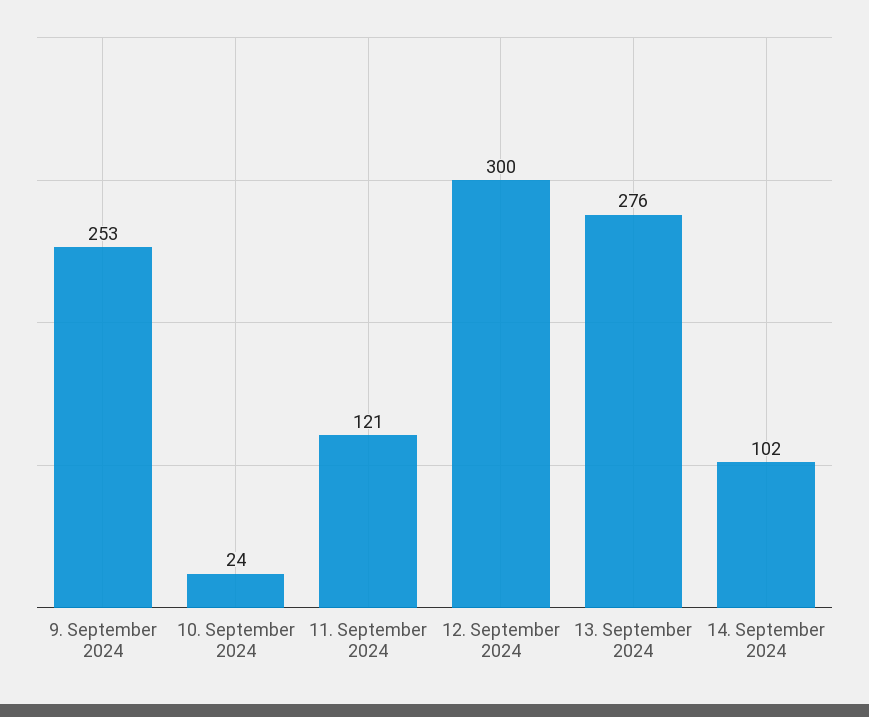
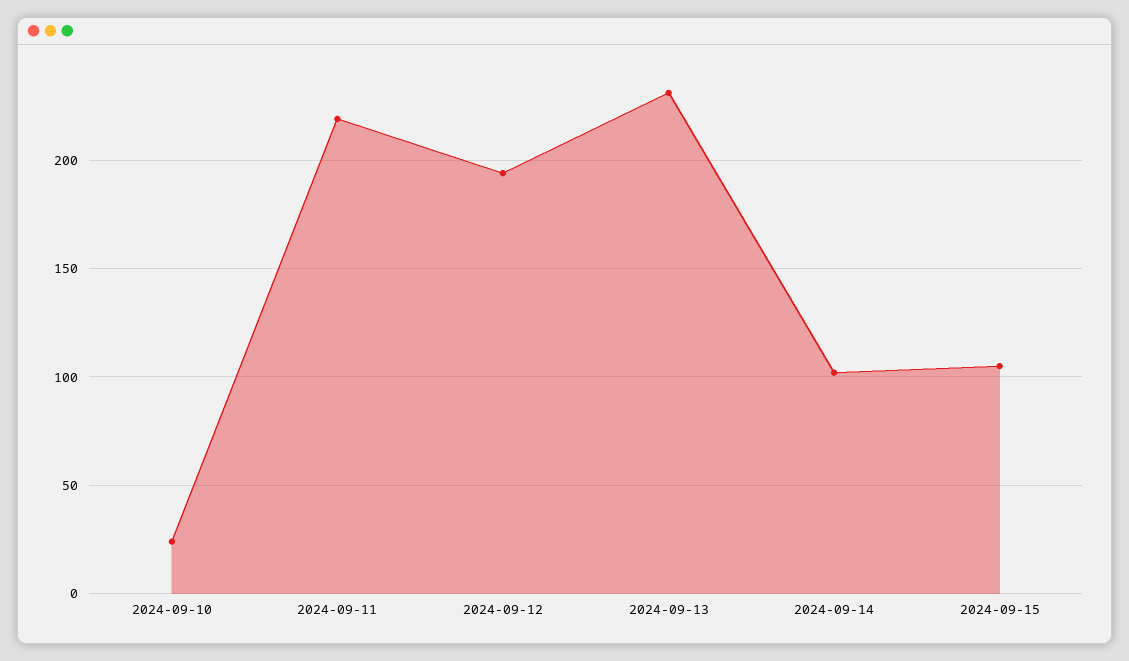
9. September 2024: 253 -> none
11. September 2024: 121 -> 220
12. September 2024: 300 -> 195
13. September 2024: 276 -> 230
2024-09-15: none -> 105

